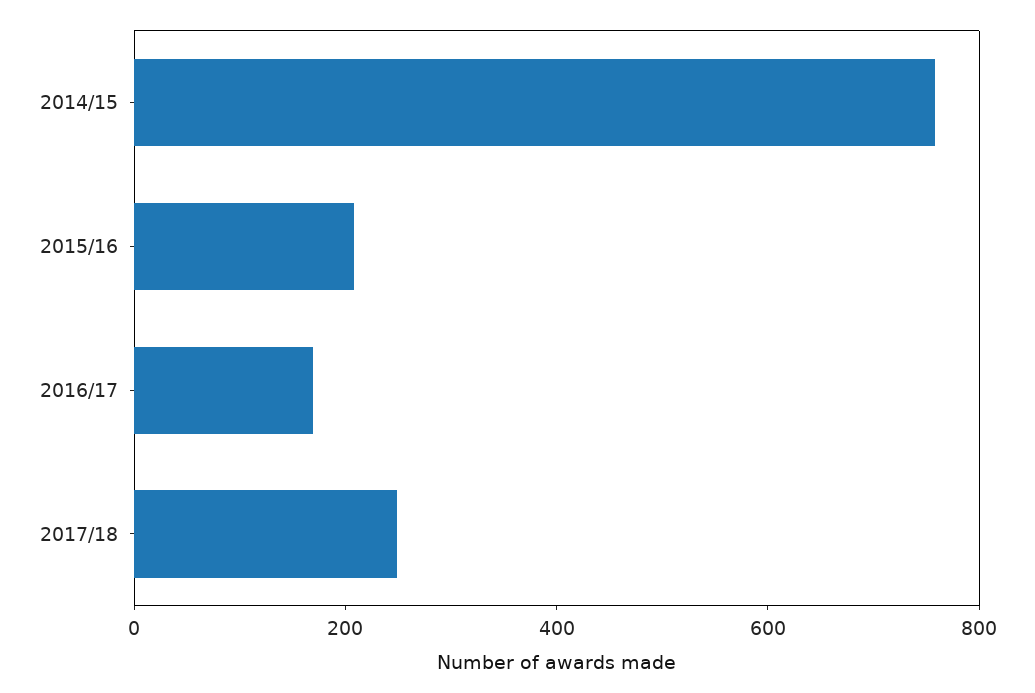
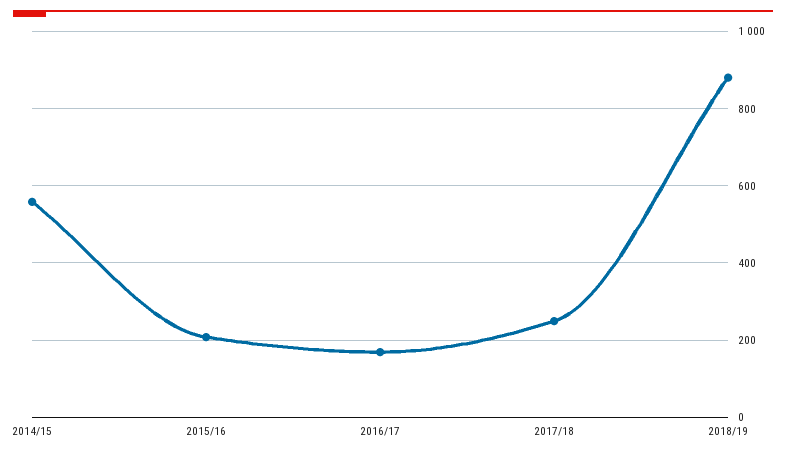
2014/15: 750 -> 560
2018/19: none -> 880

